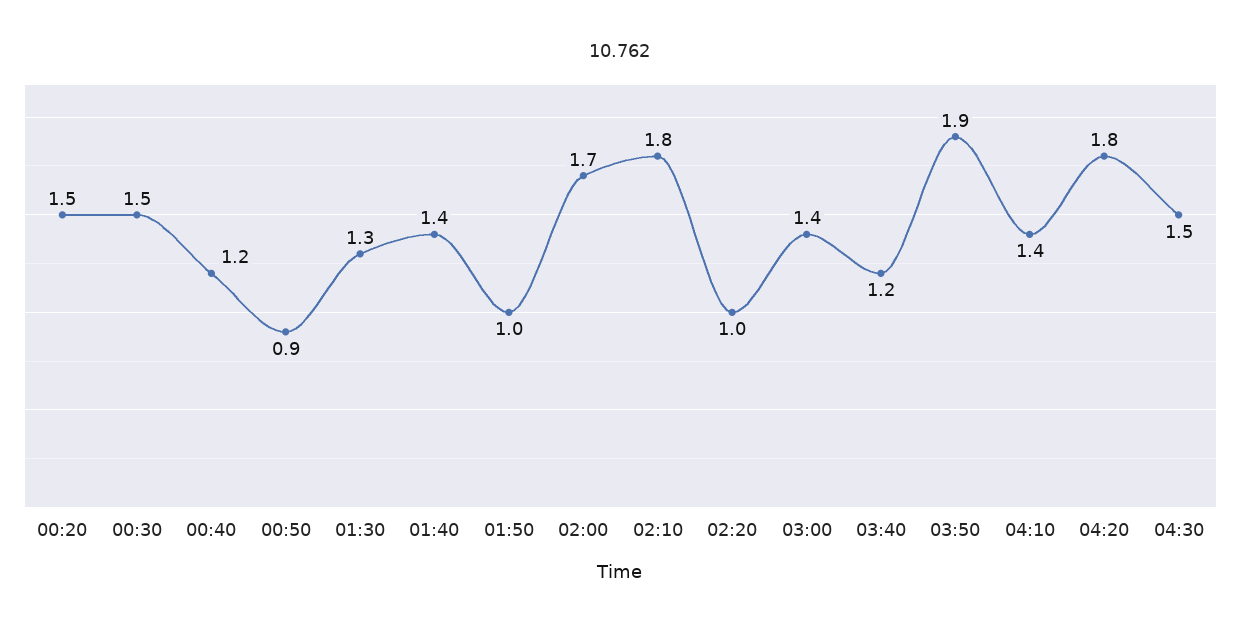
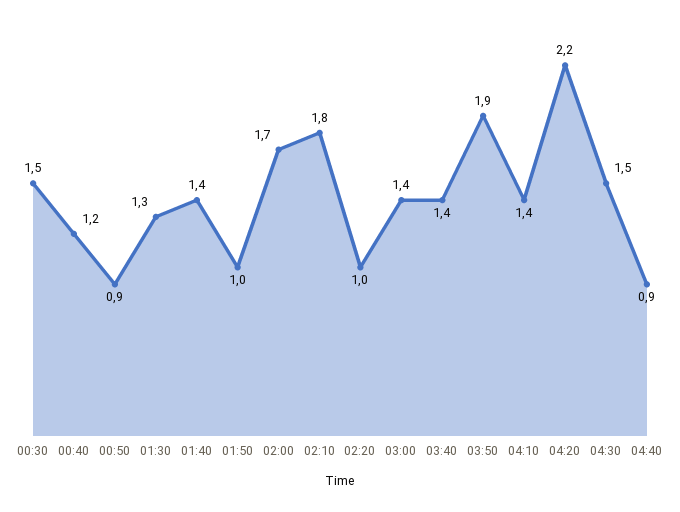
00:20: 1.5 -> none
03:40: 1.2 -> 1.4
04:20: 1.8 -> 2.2
04:40: none -> 0.9

